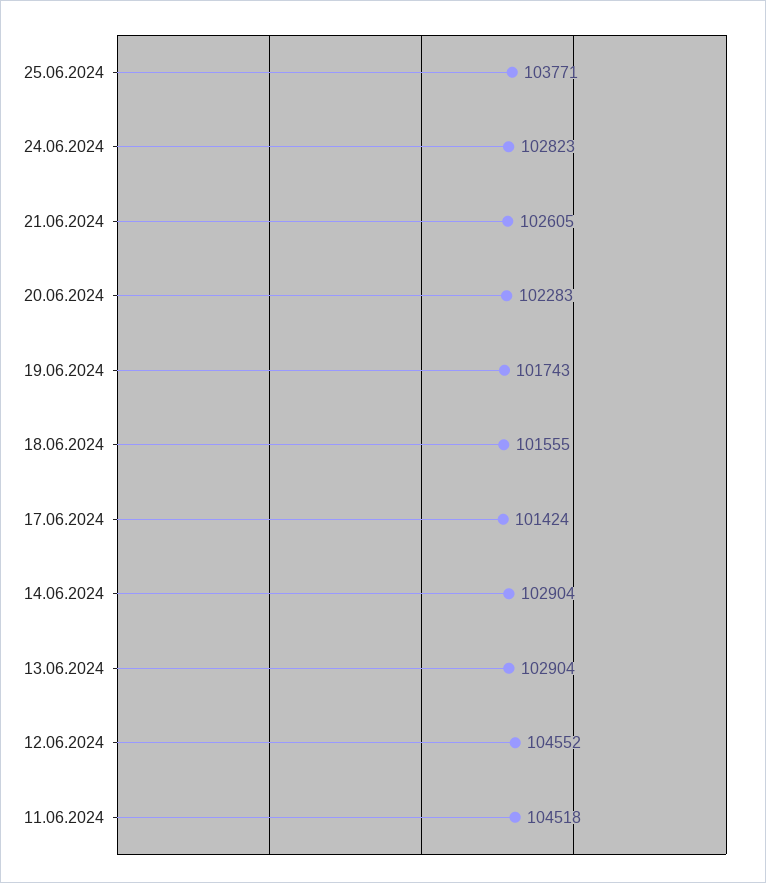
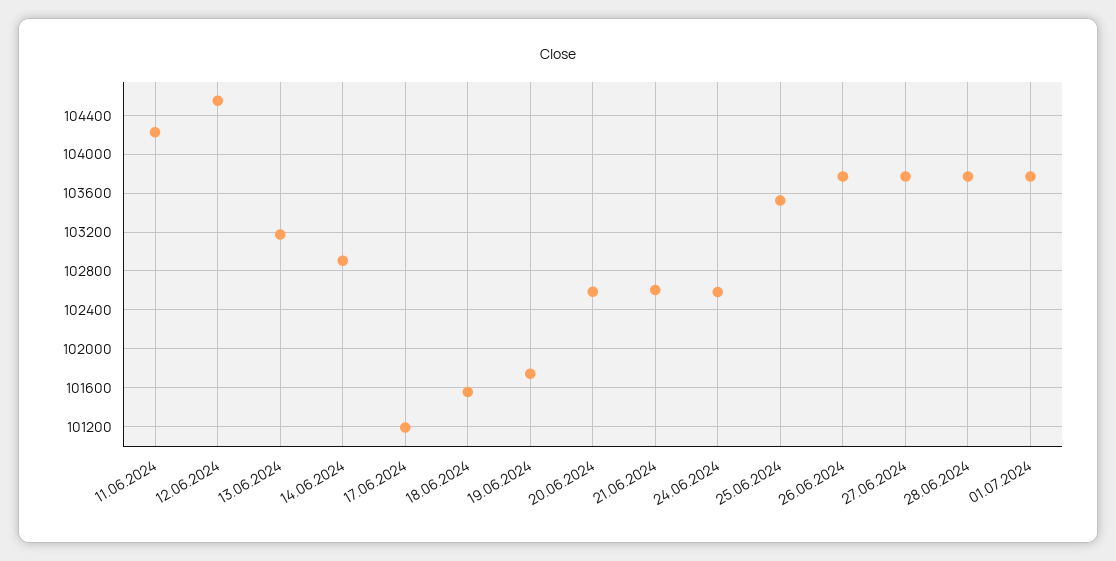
25.06.2024: 103771 -> 103500
24.06.2024: 102823 -> 102600
20.06.2024: 102283 -> 102600
17.06.2024: 101424 -> 101200
13.06.2024: 102904 -> 103200
11.06.2024: 104518 -> 104200
26.06.2024: none -> 103800
27.06.2024: none -> 103800
28.06.2024: none -> 103800
01.07.2024: none -> 103800

